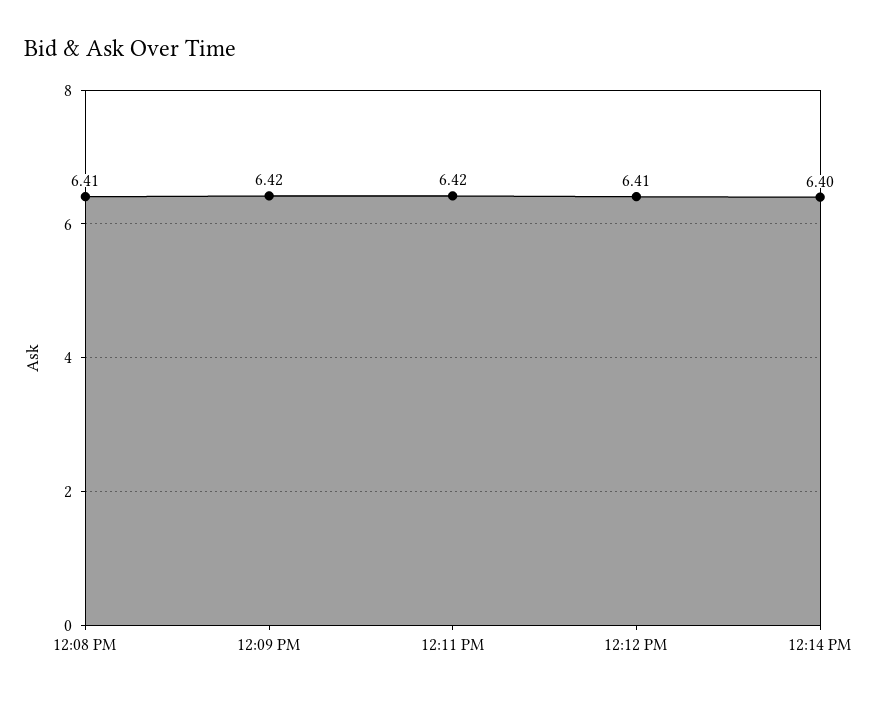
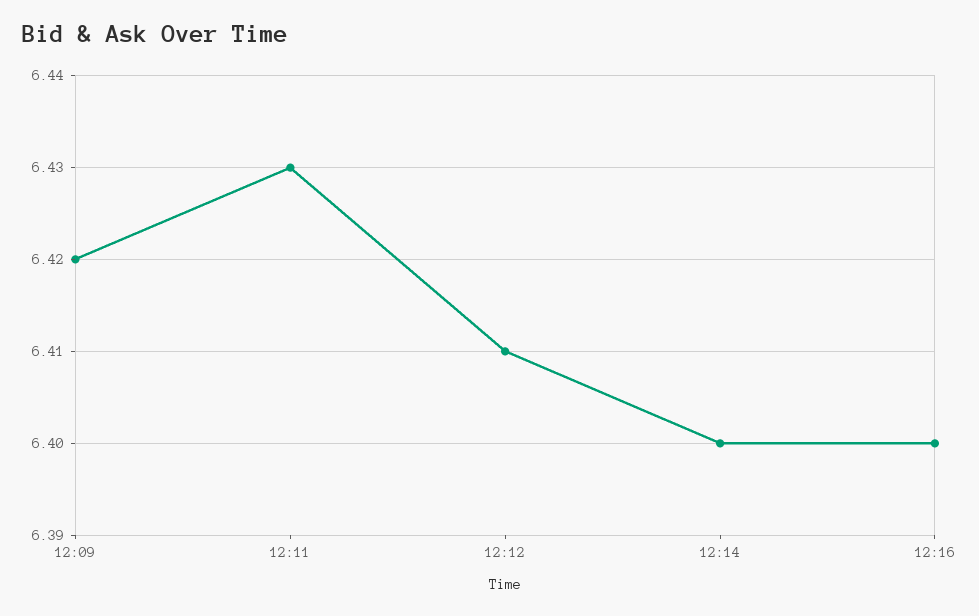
12:08 PM: 6.41 -> none
12:11 PM: 6.42 -> 6.43
12:16: none -> 6.4

